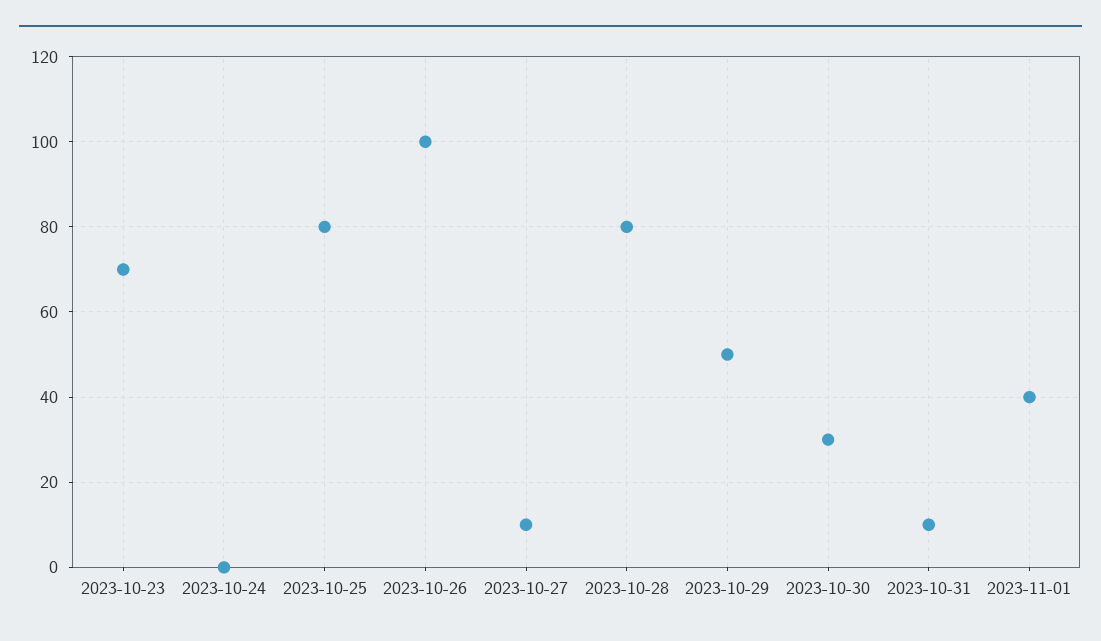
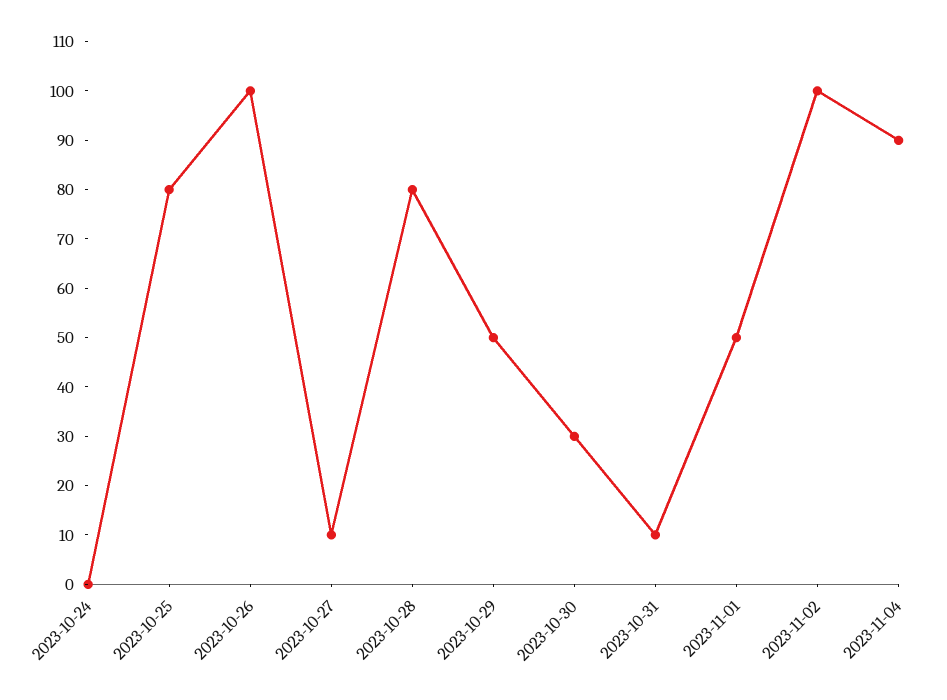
2023-10-23: 70 -> none
2023-11-01: 40 -> 50
2023-11-02: none -> 100
2023-11-04: none -> 90

